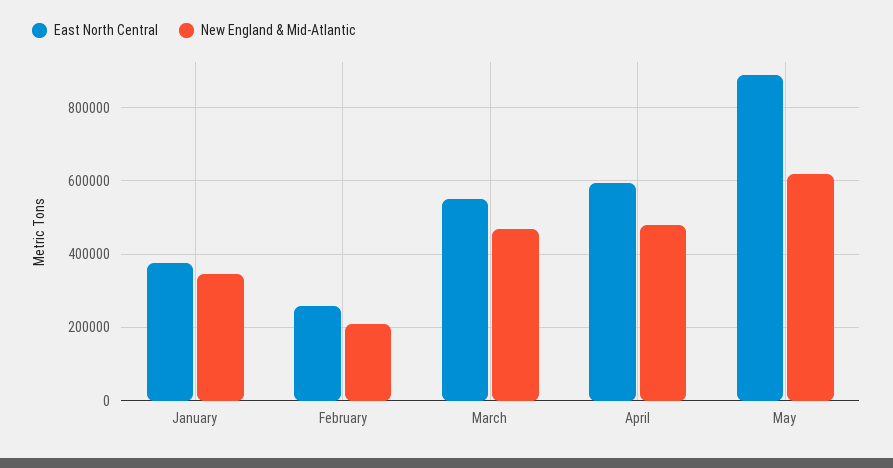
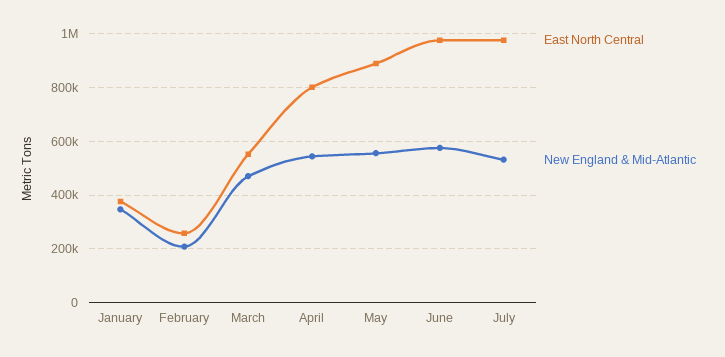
East North Central, April: 600000 -> 800000
New England & Mid-Atlantic, April: 480000 -> 550000
New England & Mid-Atlantic, May: 620000 -> 550000
East North Central, June: none -> 975000
New England & Mid-Atlantic, June: none -> 575000
East North Central, July: none -> 975000
New England & Mid-Atlantic, July: none -> 525000

